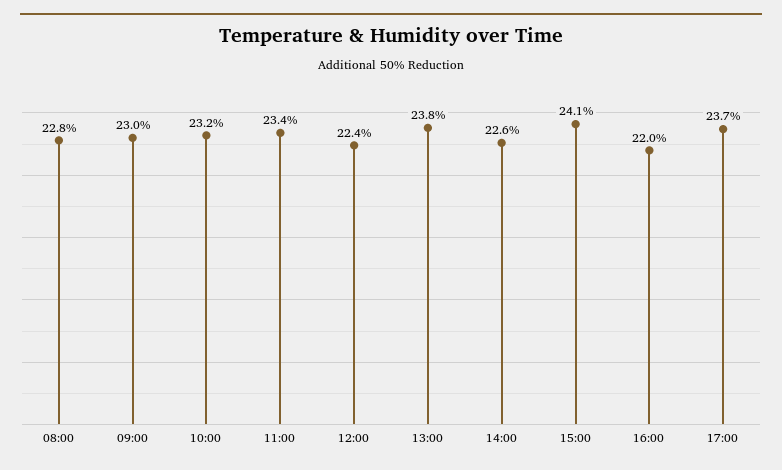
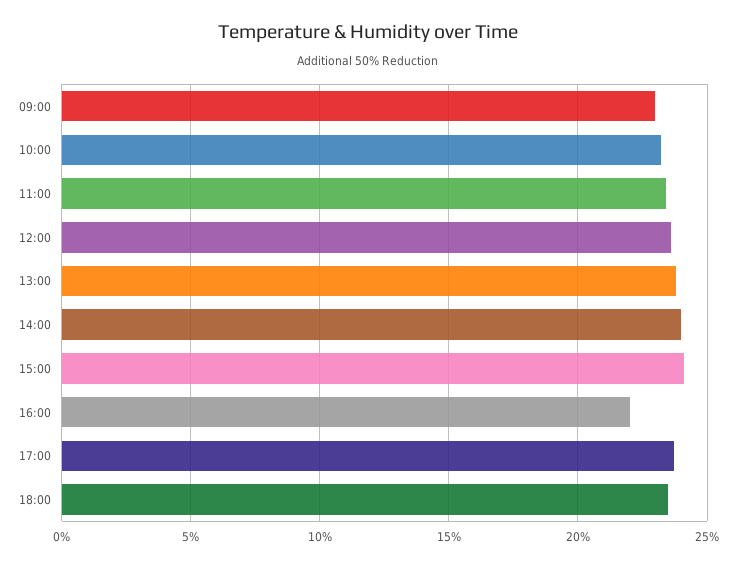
08:00: 22.8 -> none
12:00: 22.4 -> 23.5
14:00: 22.6 -> 24
18:00: none -> 23.5

